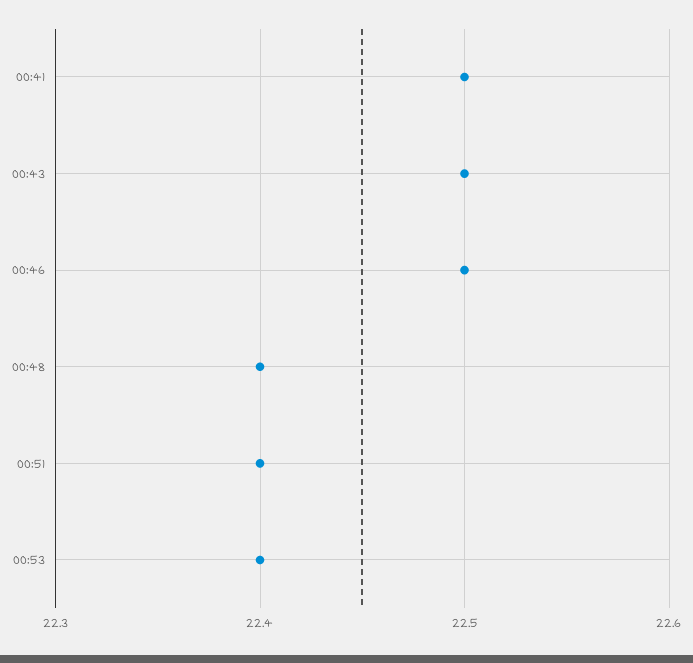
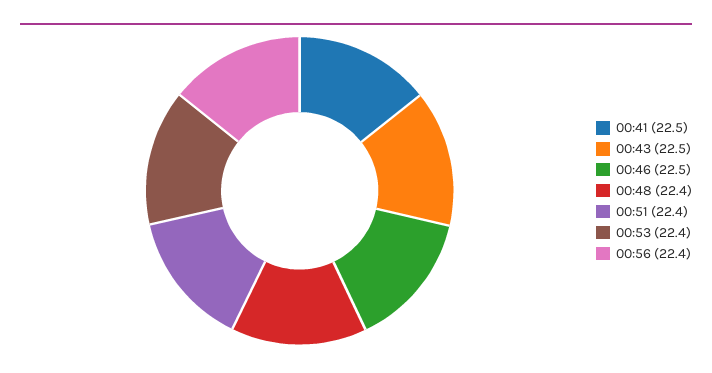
00:56: none -> 22.4

